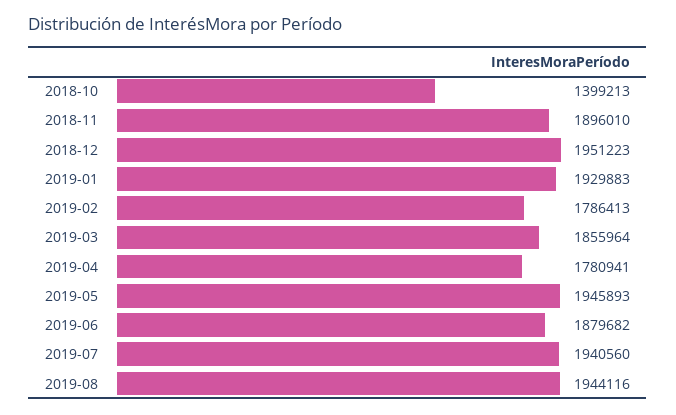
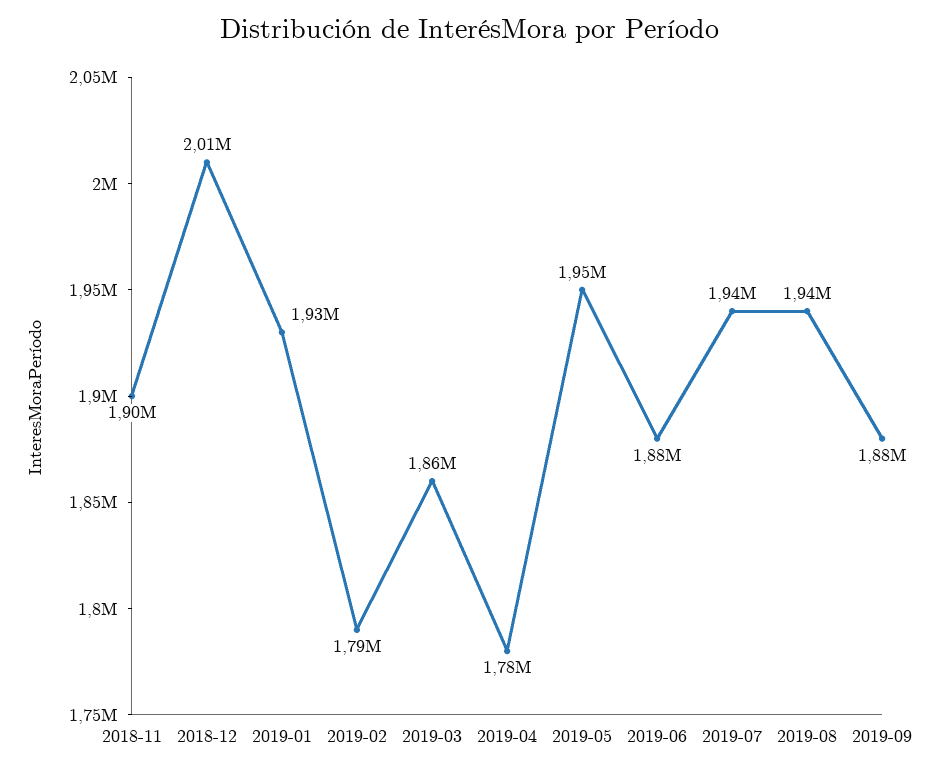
2018-10: 1399213 -> none
2018-12: 1951223 -> 2010000
2019-09: none -> 1880000

